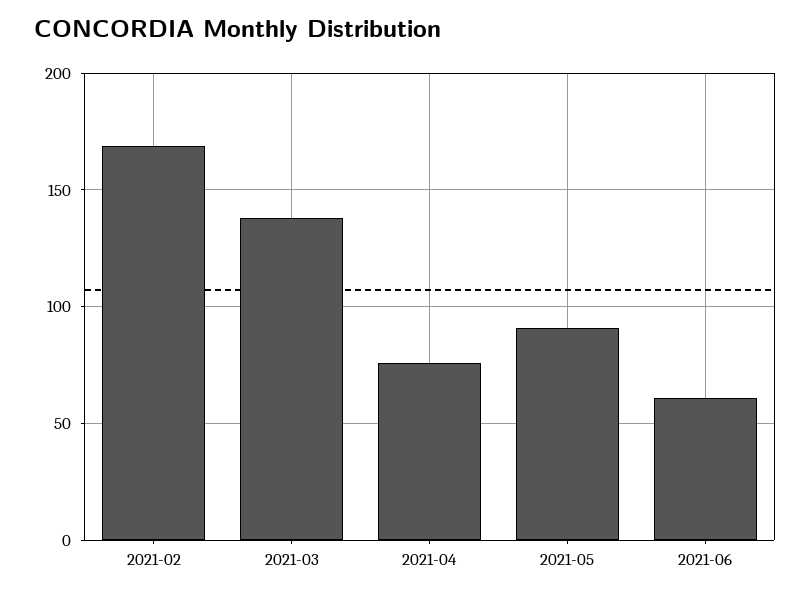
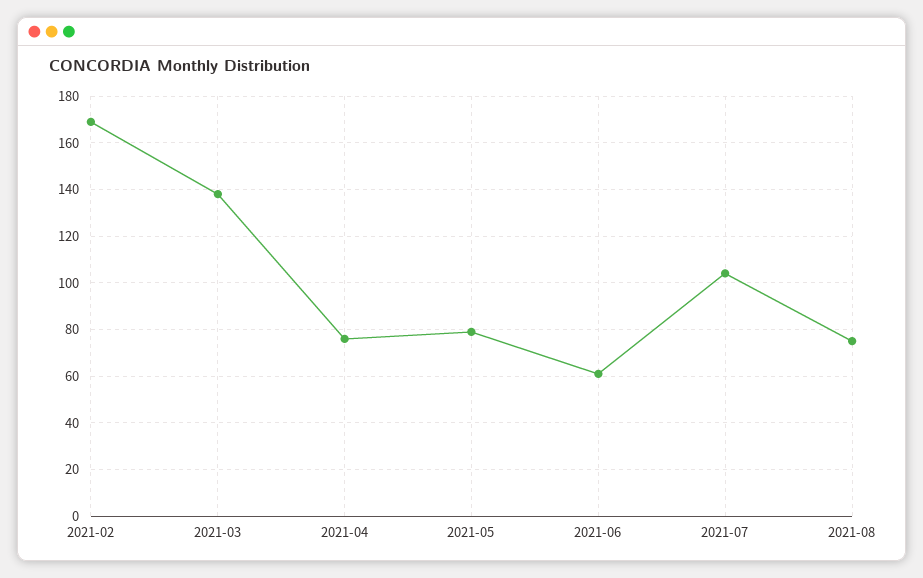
2021-05: 90 -> 80
2021-07: none -> 105
2021-08: none -> 75

